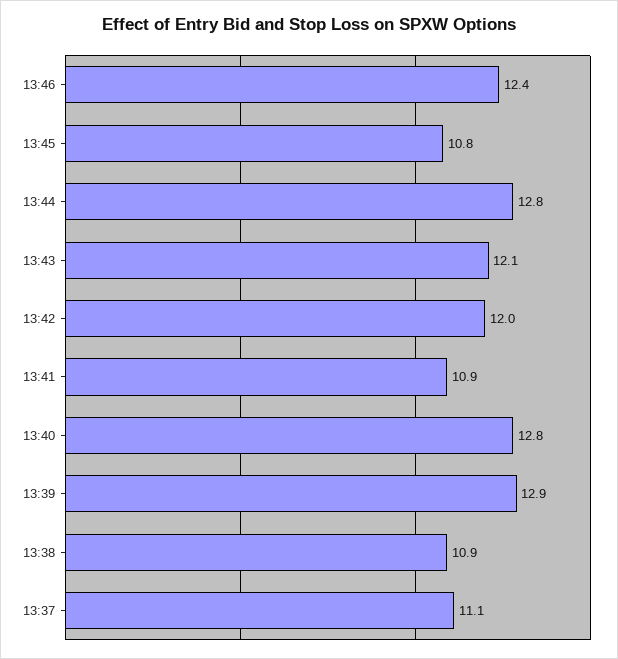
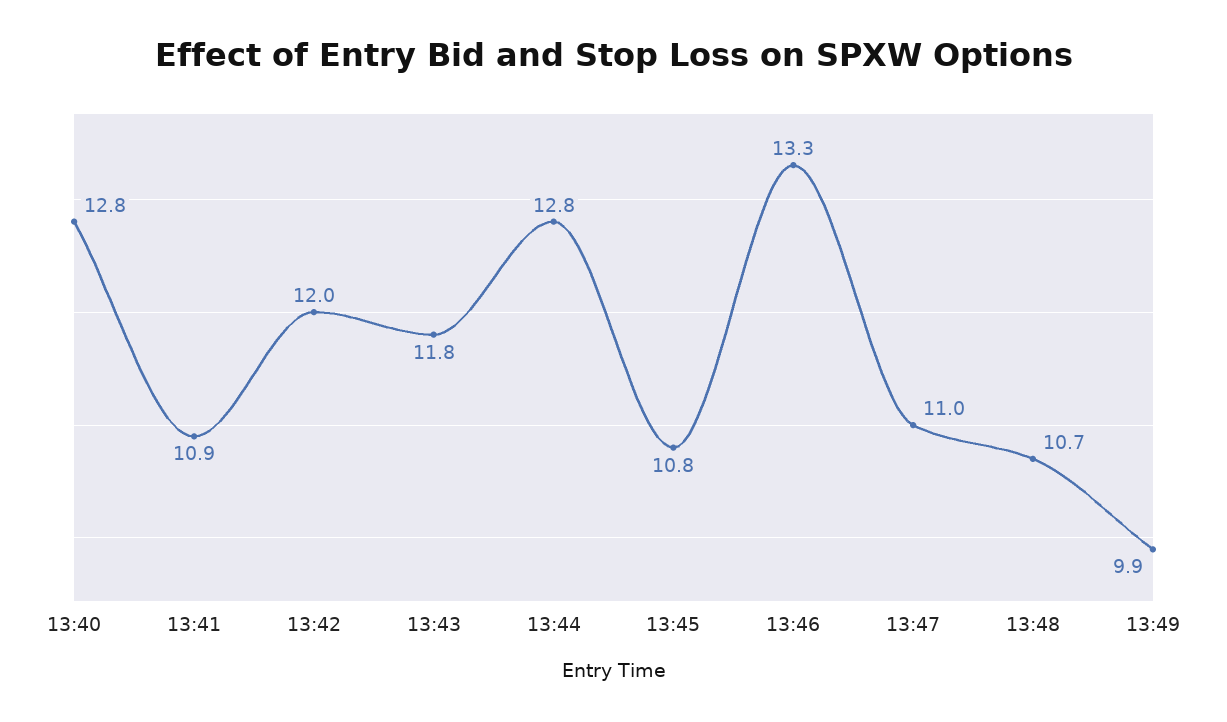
13:46: 12.4 -> 13.3
13:43: 12.1 -> 11.8
13:39: 12.9 -> none
13:38: 10.9 -> none
13:37: 11.1 -> none
13:47: none -> 11
13:48: none -> 10.7
13:49: none -> 9.9

